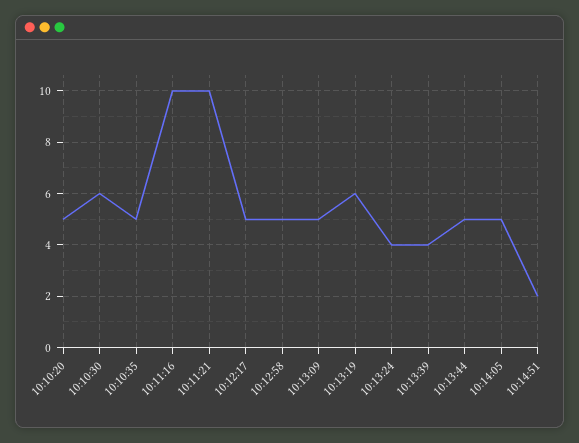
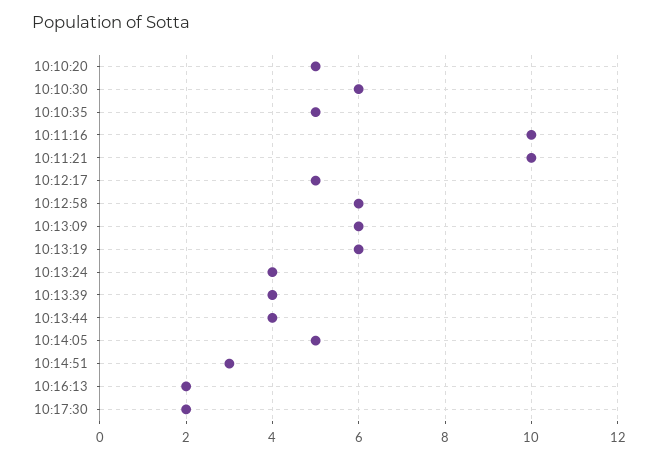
10:12:58: 5 -> 6
10:13:09: 5 -> 6
10:13:44: 5 -> 4
10:14:51: 2 -> 3
10:16:13: none -> 2
10:17:30: none -> 2

